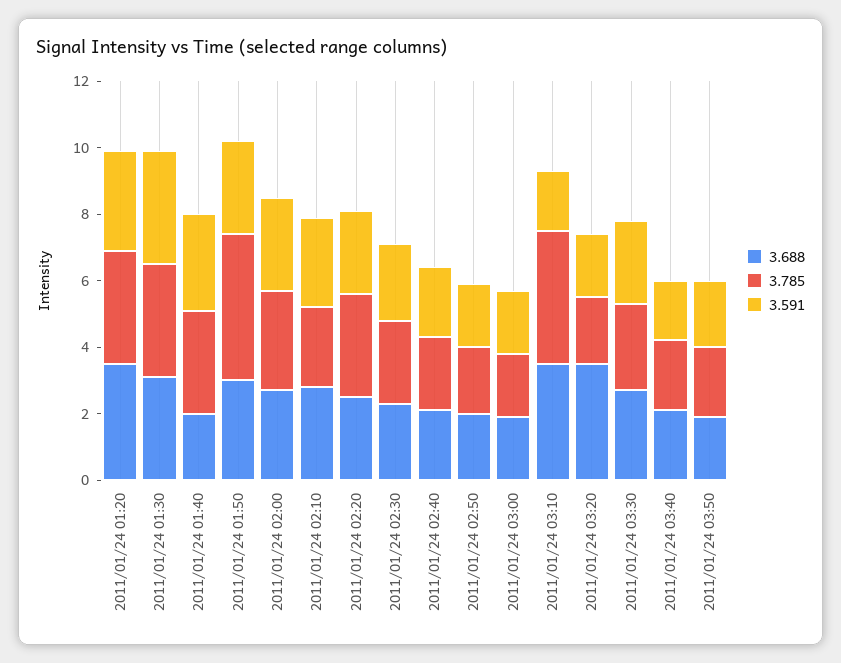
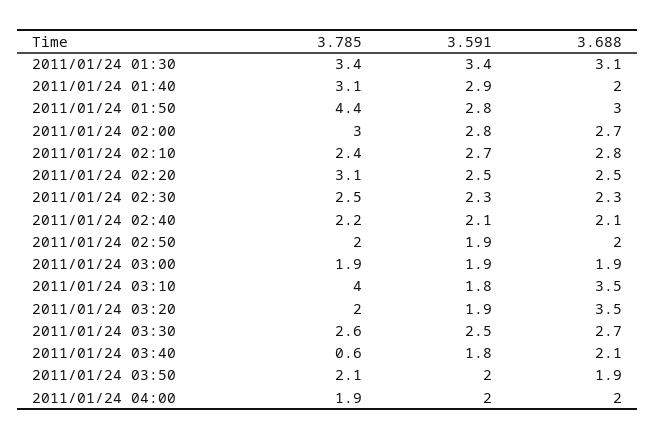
3.688, 2011/01/24 01:20: 3.5 -> none
3.785, 2011/01/24 01:20: 3.5 -> none
3.591, 2011/01/24 01:20: 3 -> none
3.785, 2011/01/24 03:40: 2 -> 0.6
3.785, 2011/01/24 04:00: none -> 1.9
3.591, 2011/01/24 04:00: none -> 2
3.688, 2011/01/24 04:00: none -> 2

